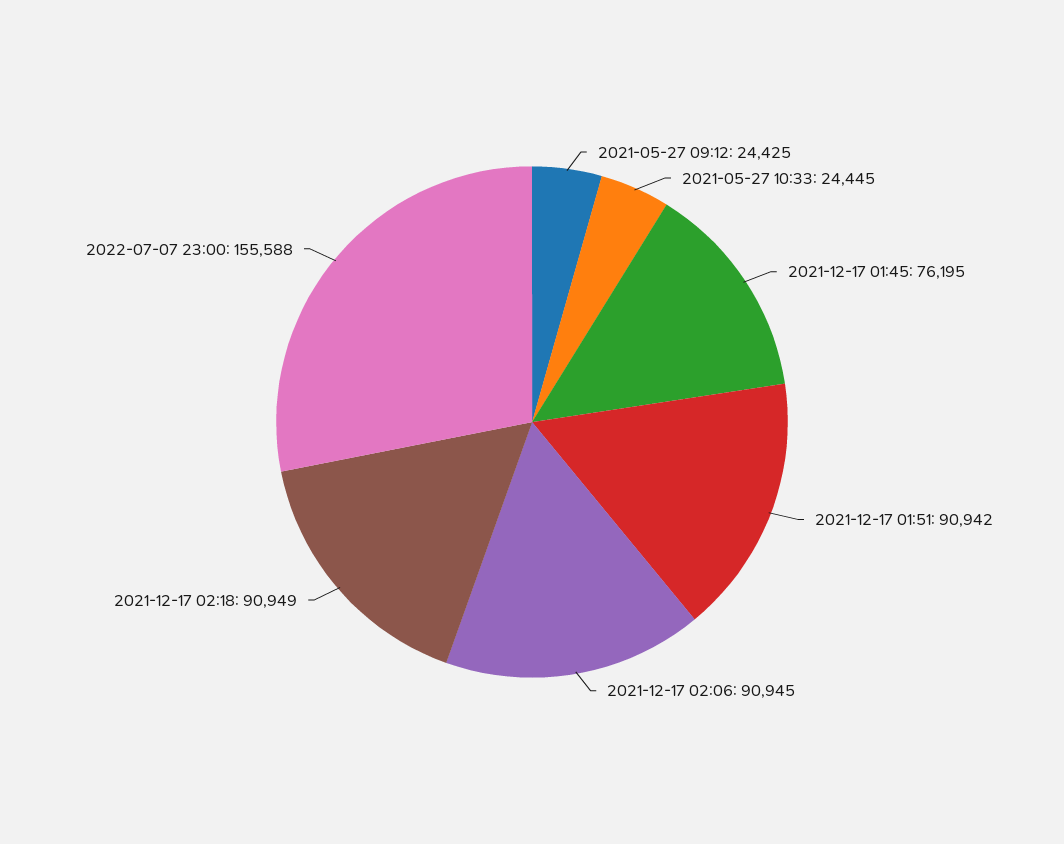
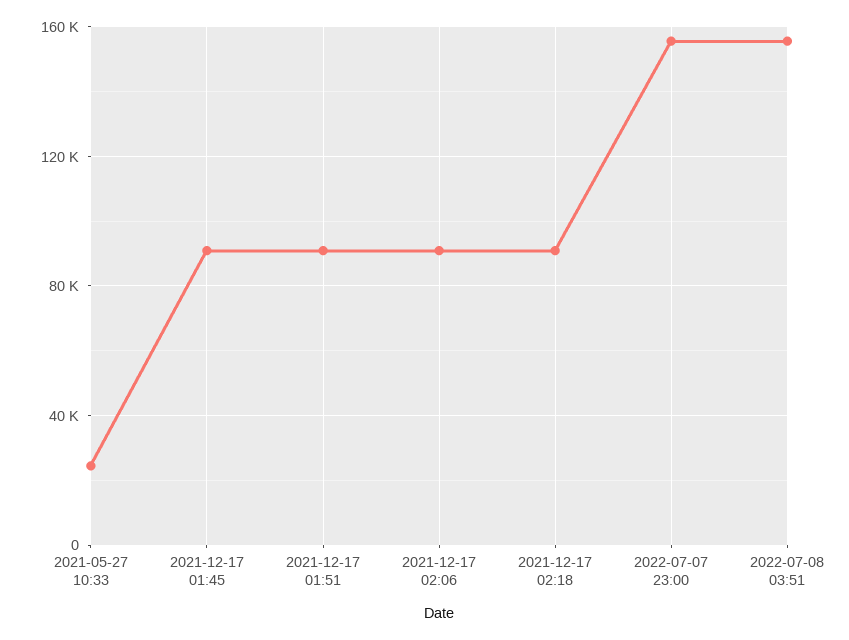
2021-05-27 09:12: 24425 -> none
2021-12-17 01:45: 76195 -> 90000
2022-07-08 03:51: none -> 155000

